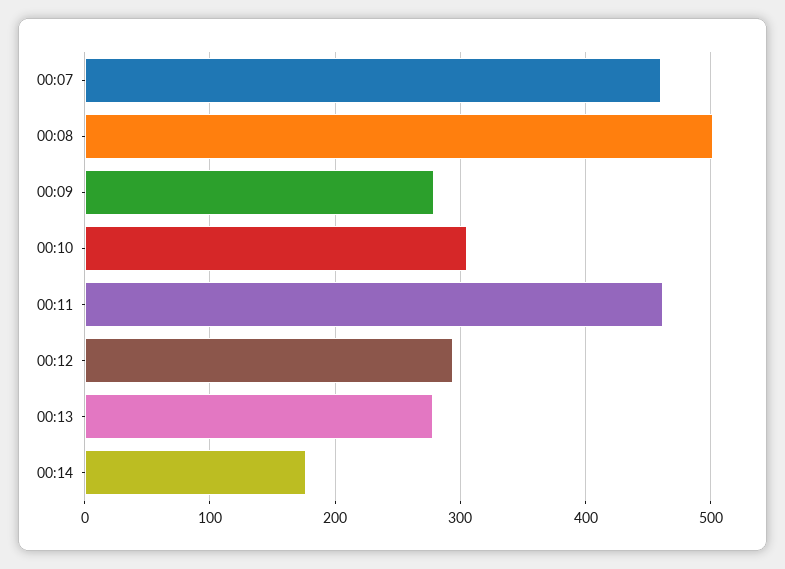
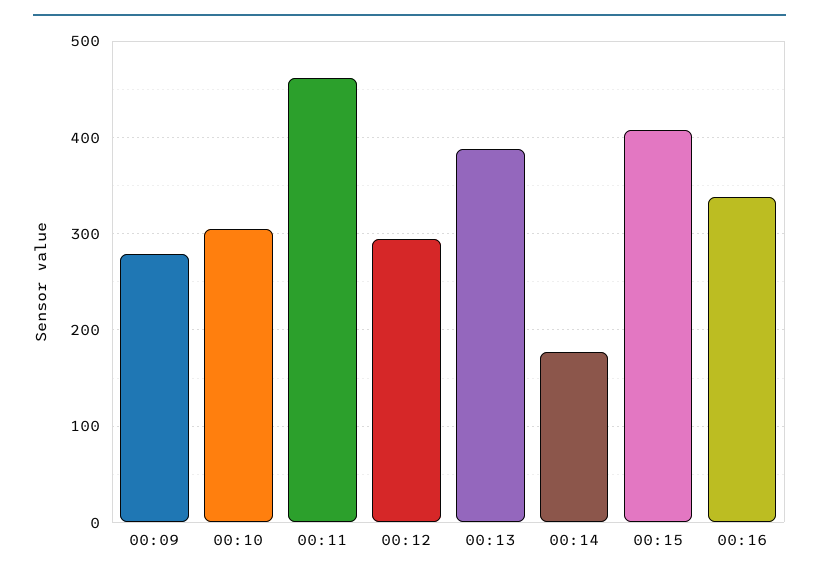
00:07: 460 -> none
00:08: 500 -> none
00:13: 280 -> 390
00:15: none -> 410
00:16: none -> 340

